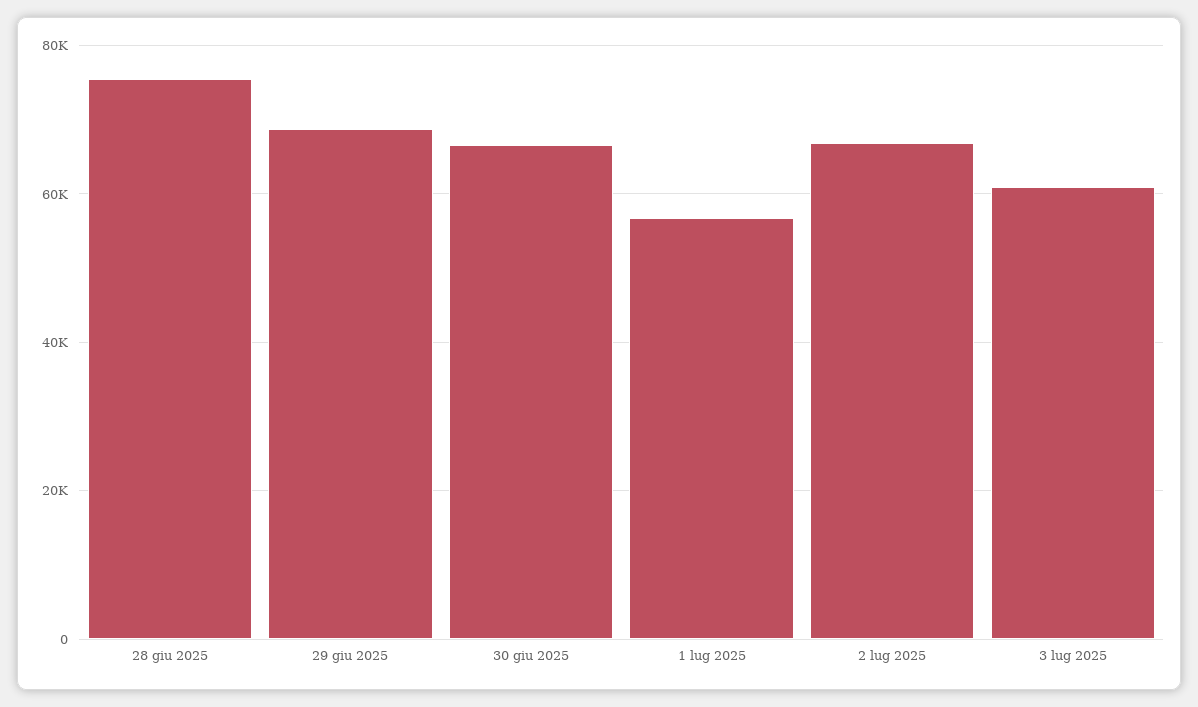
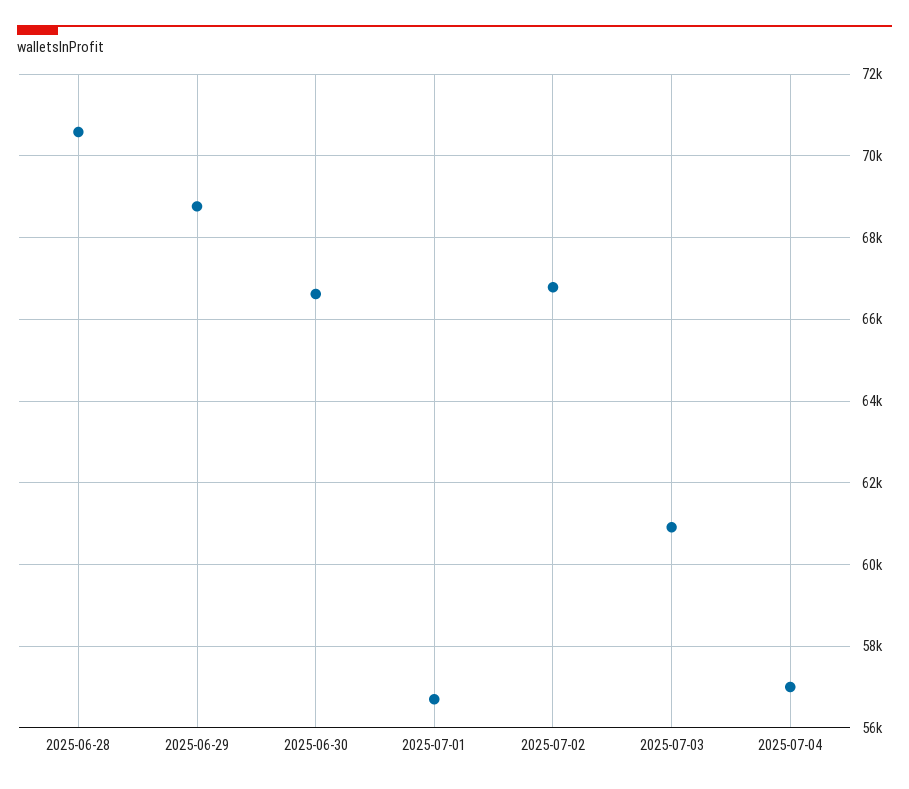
28 giu 2025: 76000 -> 70600
2025-07-04: none -> 57000

